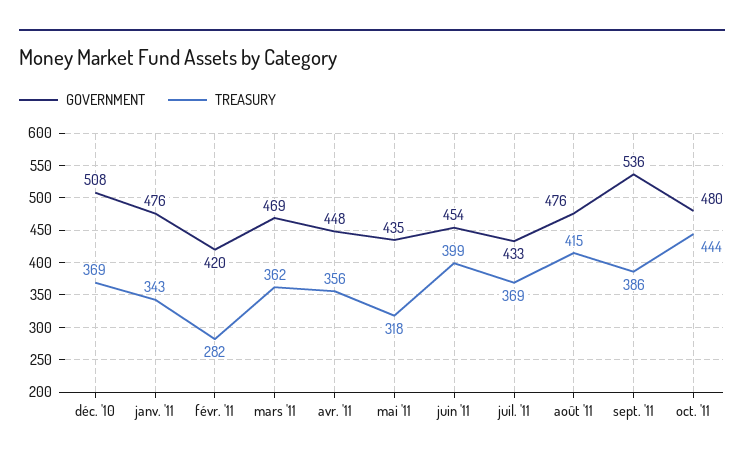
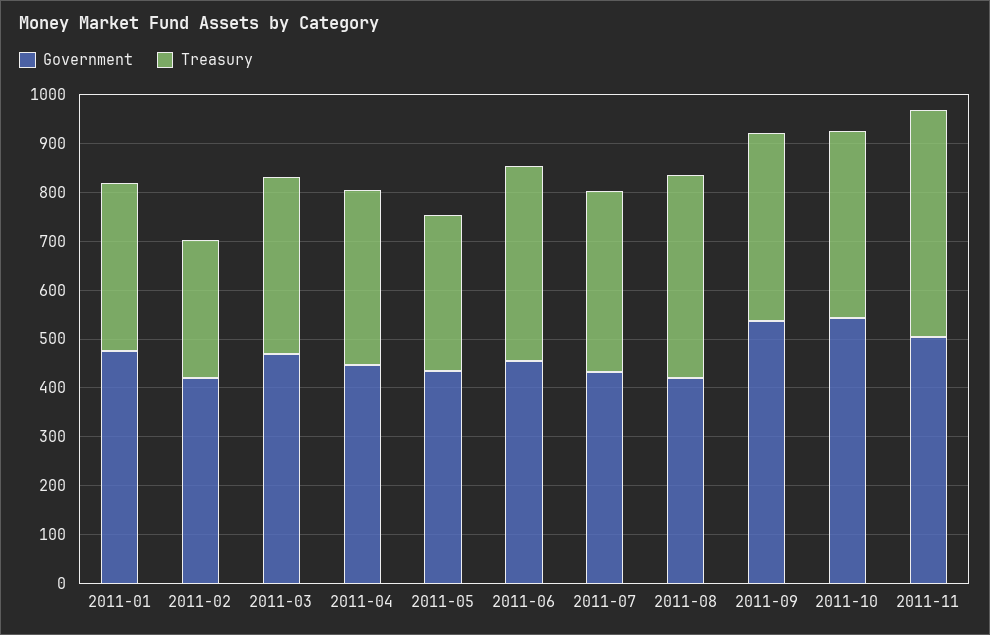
GOVERNMENT, déc. '10: 508 -> none
TREASURY, déc. '10: 369 -> none
GOVERNMENT, août '11: 476 -> 420
GOVERNMENT, oct. '11: 480 -> 540
TREASURY, oct. '11: 444 -> 380
GOVERNMENT, 2011-11: none -> 500
TREASURY, 2011-11: none -> 460

